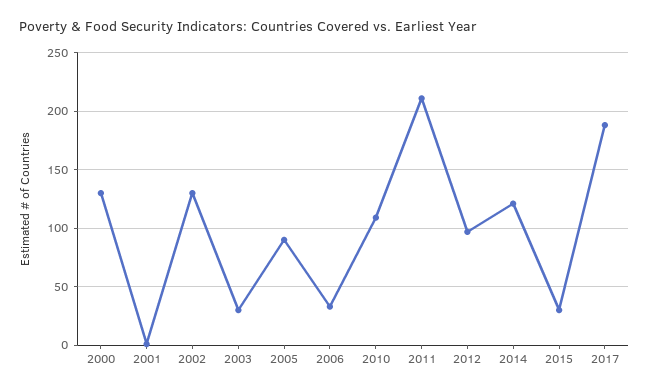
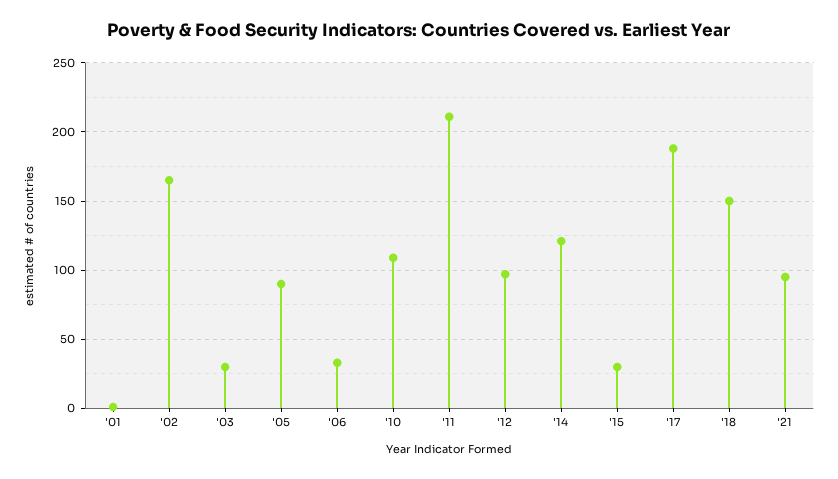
2000: 130 -> none
2002: 130 -> 165
'18: none -> 150
'21: none -> 95

